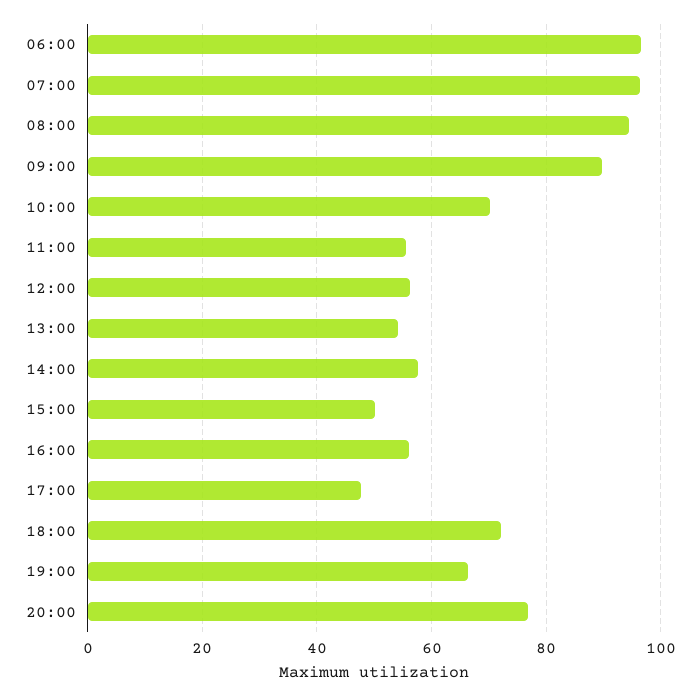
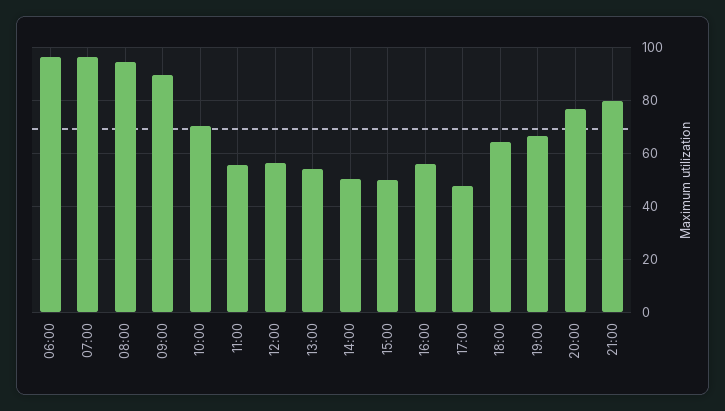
14:00: 58 -> 50
18:00: 72 -> 65
21:00: none -> 80

